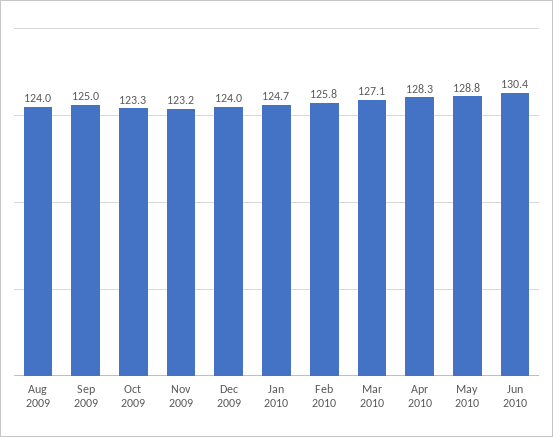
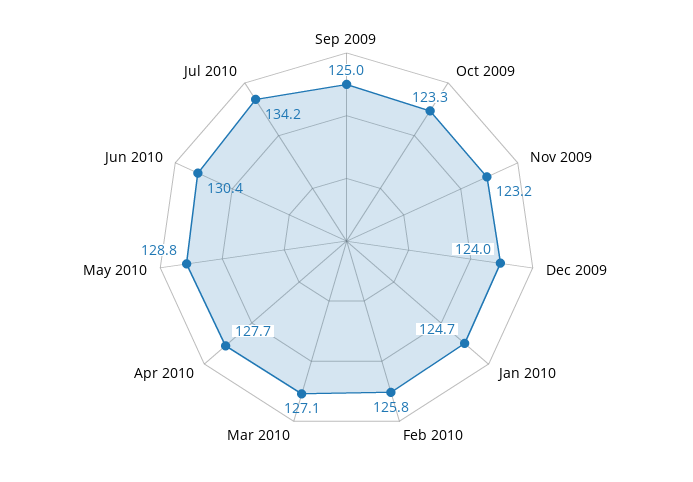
Aug 2009: 124 -> none
Apr 2010: 128.3 -> 127.7
Jul 2010: none -> 134.2

